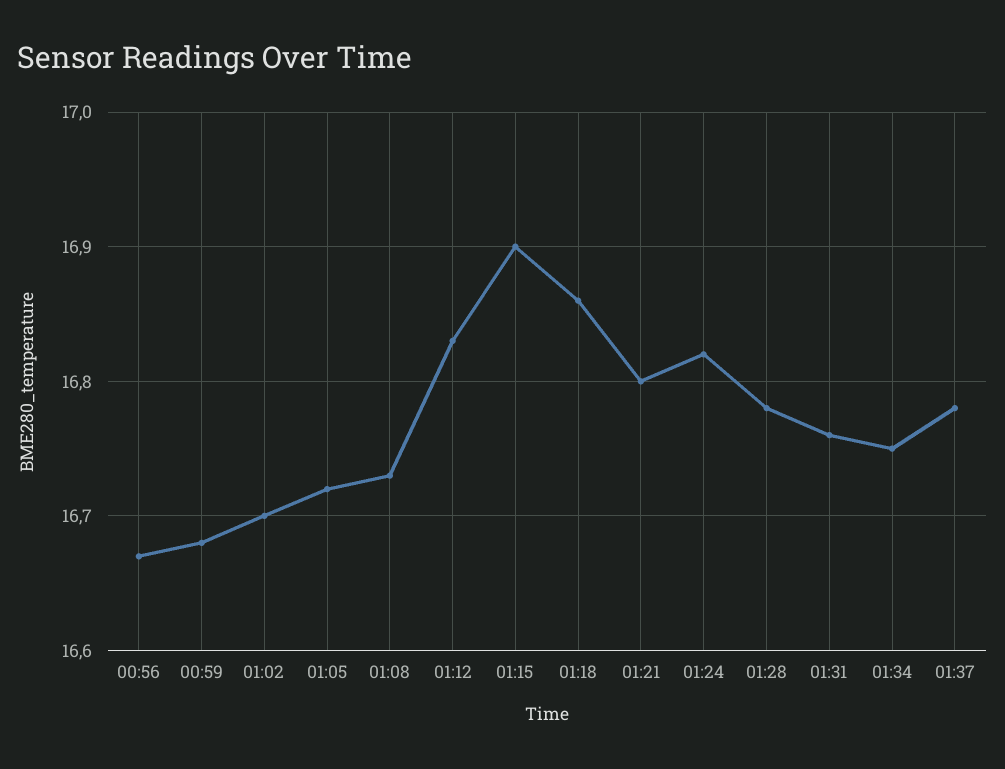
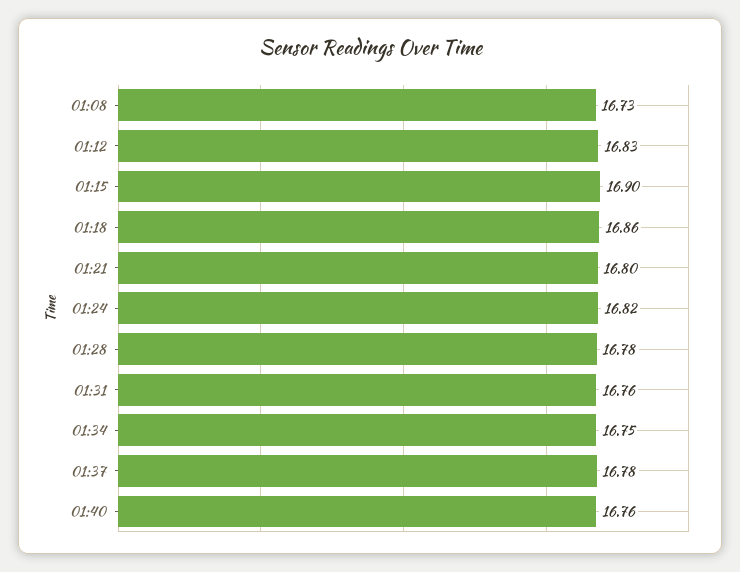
00:56: 16.67 -> none
00:59: 16.68 -> none
01:02: 16.7 -> none
01:05: 16.72 -> none
01:40: none -> 16.76

